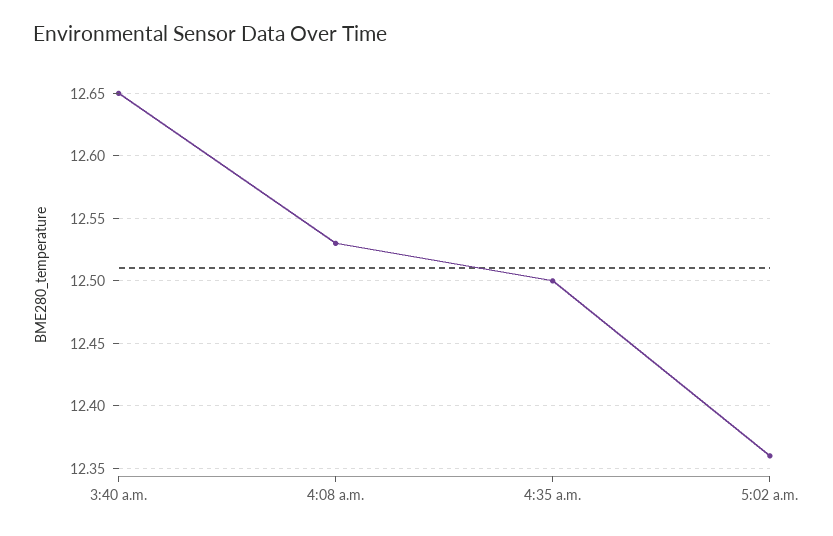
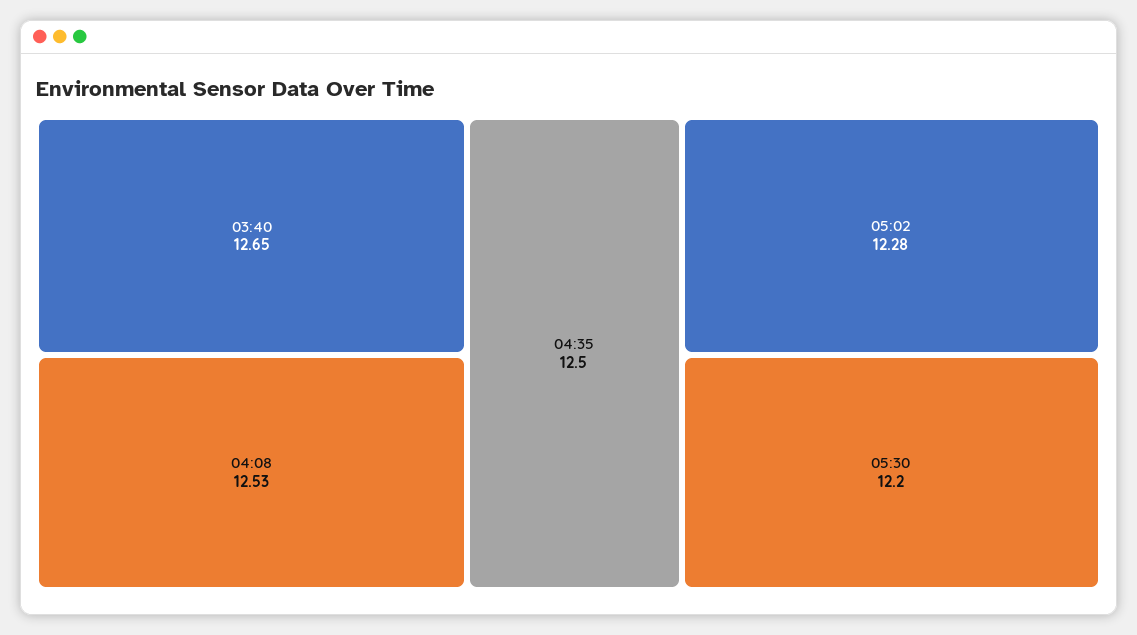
5:02 a.m.: 12.36 -> 12.28
05:30: none -> 12.2

